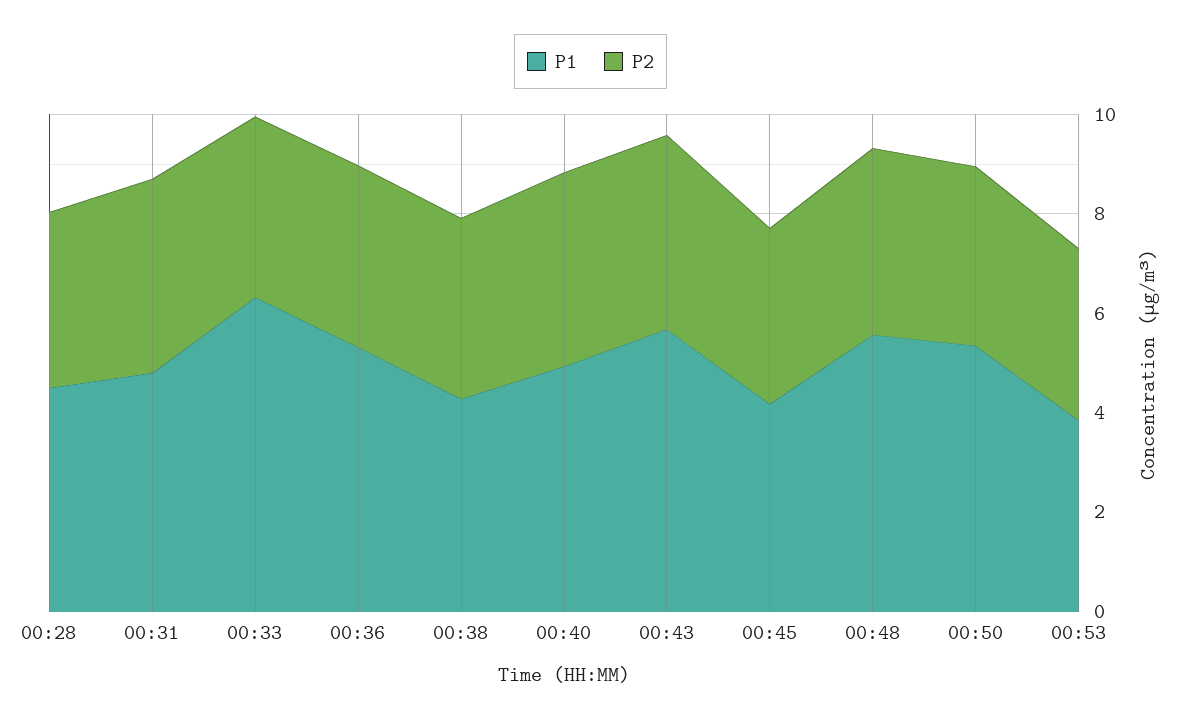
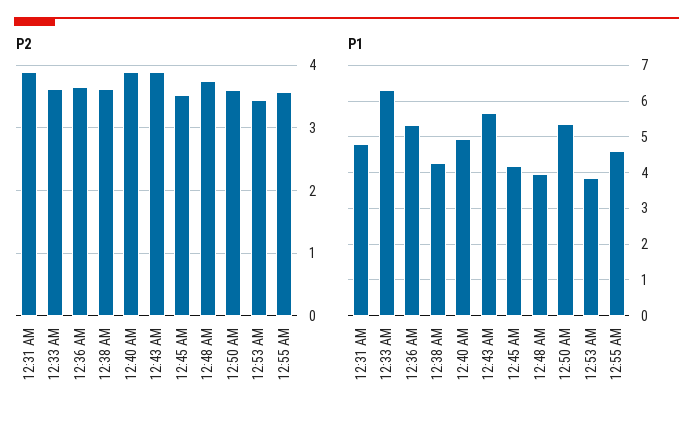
P1, 00:28: 4.5 -> none
P2, 00:28: 3.5 -> none
P1, 00:48: 5.5 -> 4
P2, 12:55 AM: none -> 3.6
P1, 12:55 AM: none -> 4.6

